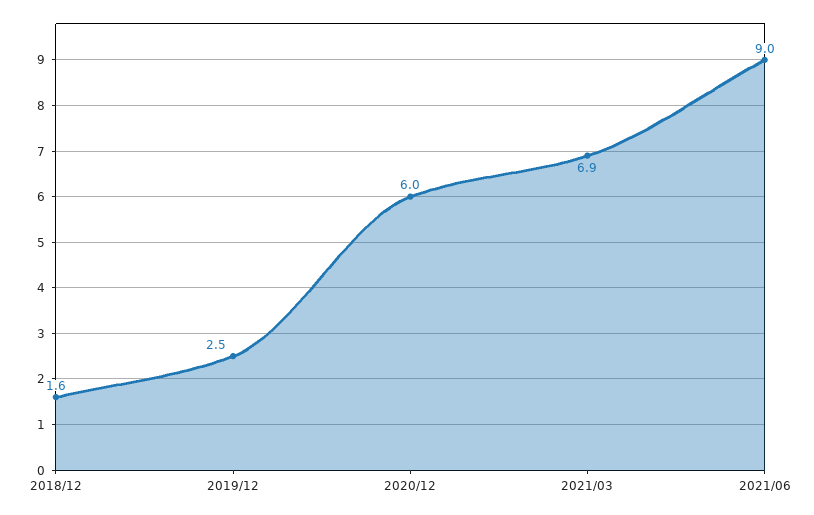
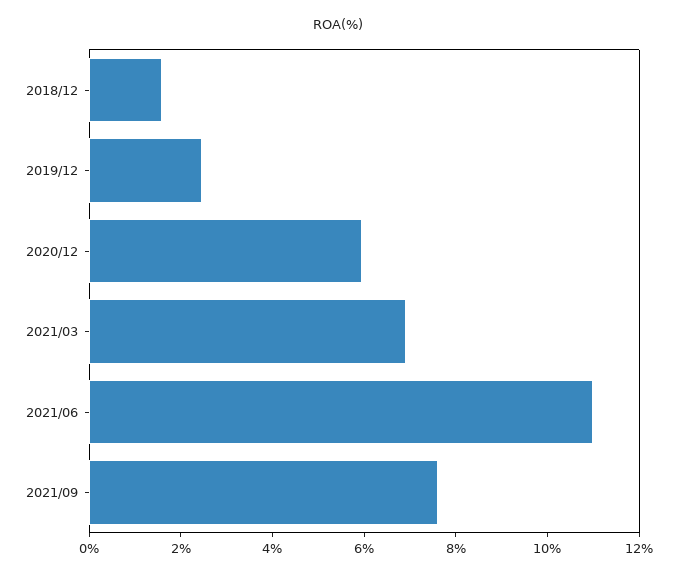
2021/06: 9 -> 11
2021/09: none -> 7.5

